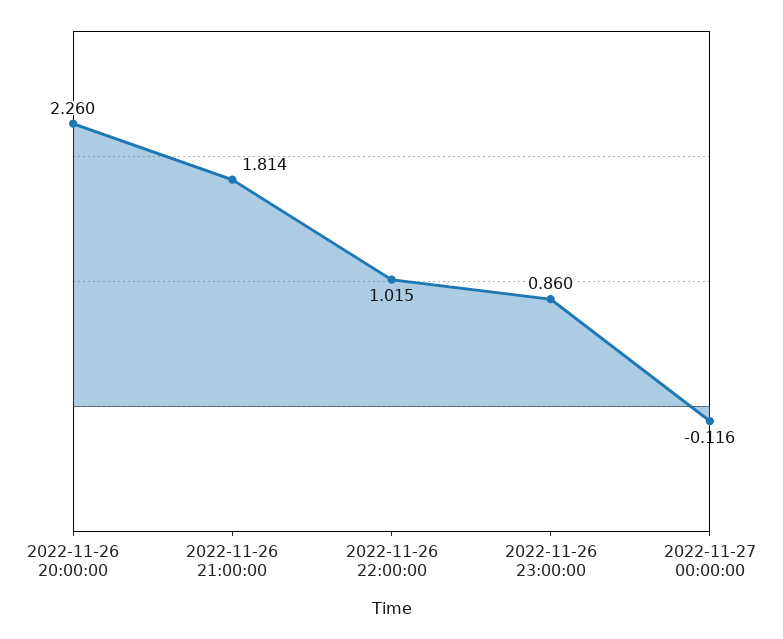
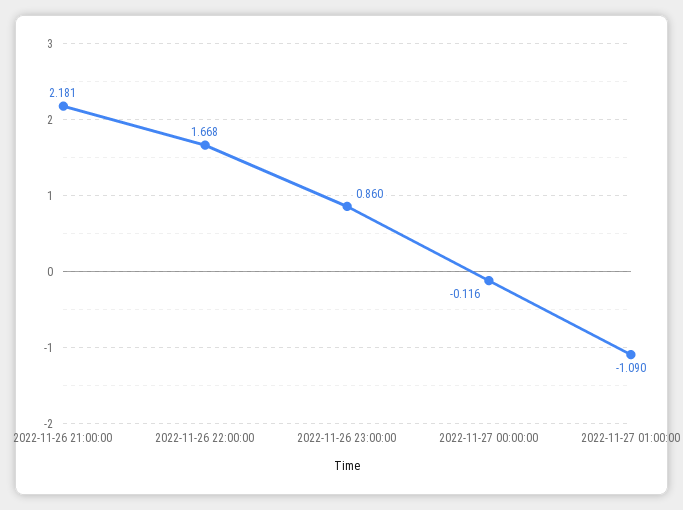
2022-11-26 20:00:00: 2.26 -> none
2022-11-26 21:00:00: 1.814 -> 2.181
2022-11-26 22:00:00: 1.015 -> 1.668
2022-11-27 01:00:00: none -> -1.09

